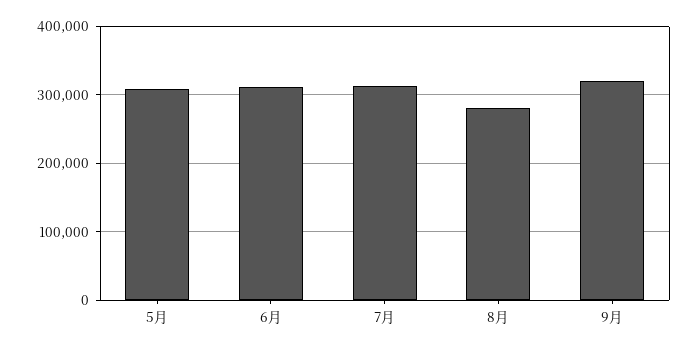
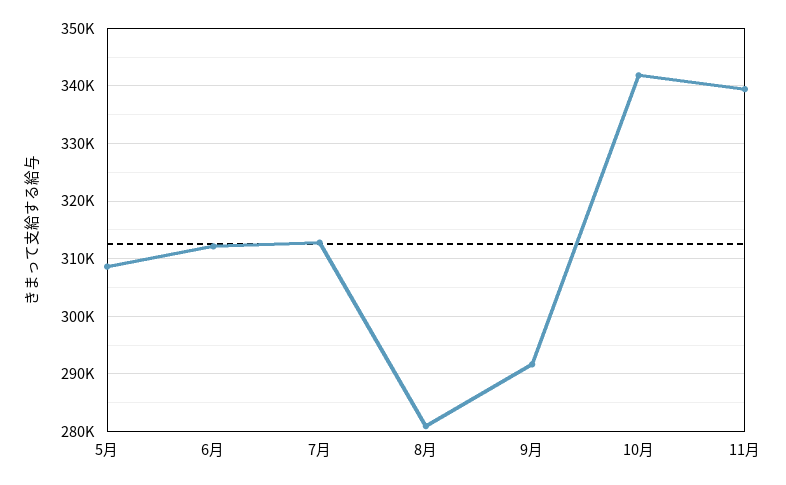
9月: 320000 -> 292000
10月: none -> 342000
11月: none -> 340000

